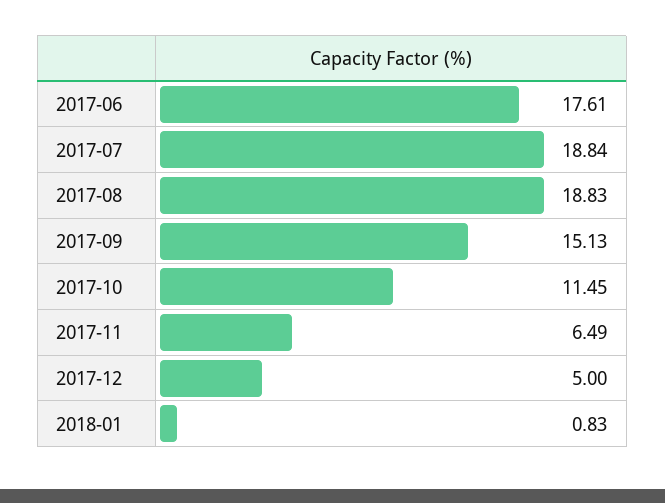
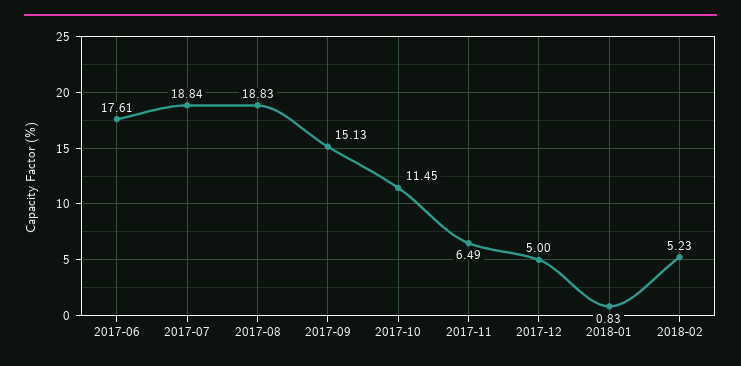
2018-02: none -> 5.23

